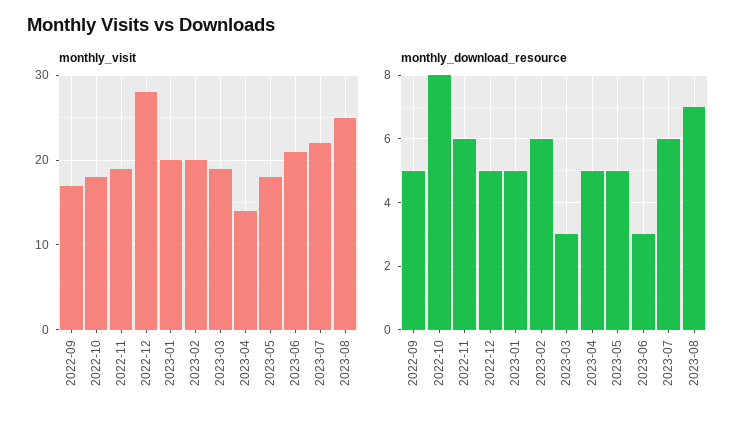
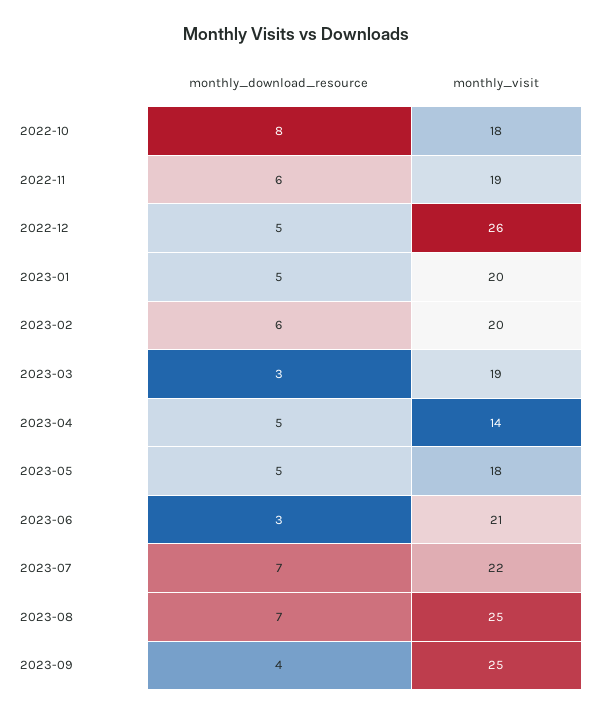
monthly_visit, 2022-09: 17 -> none
monthly_visit, 2022-12: 28 -> 26
monthly_download_resource, 2022-09: 5 -> none
monthly_download_resource, 2023-07: 6 -> 7
monthly_download_resource, 2023-09: none -> 4
monthly_visit, 2023-09: none -> 25

